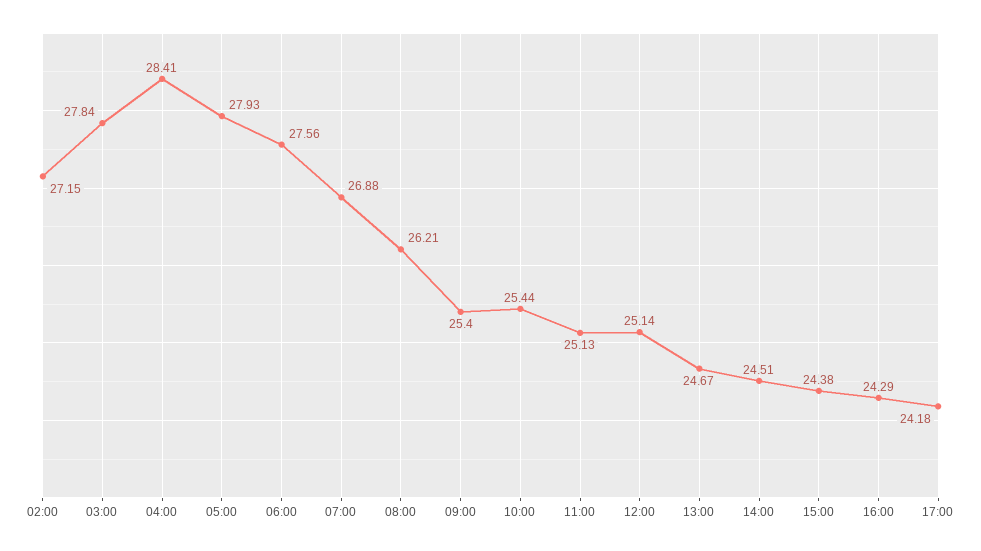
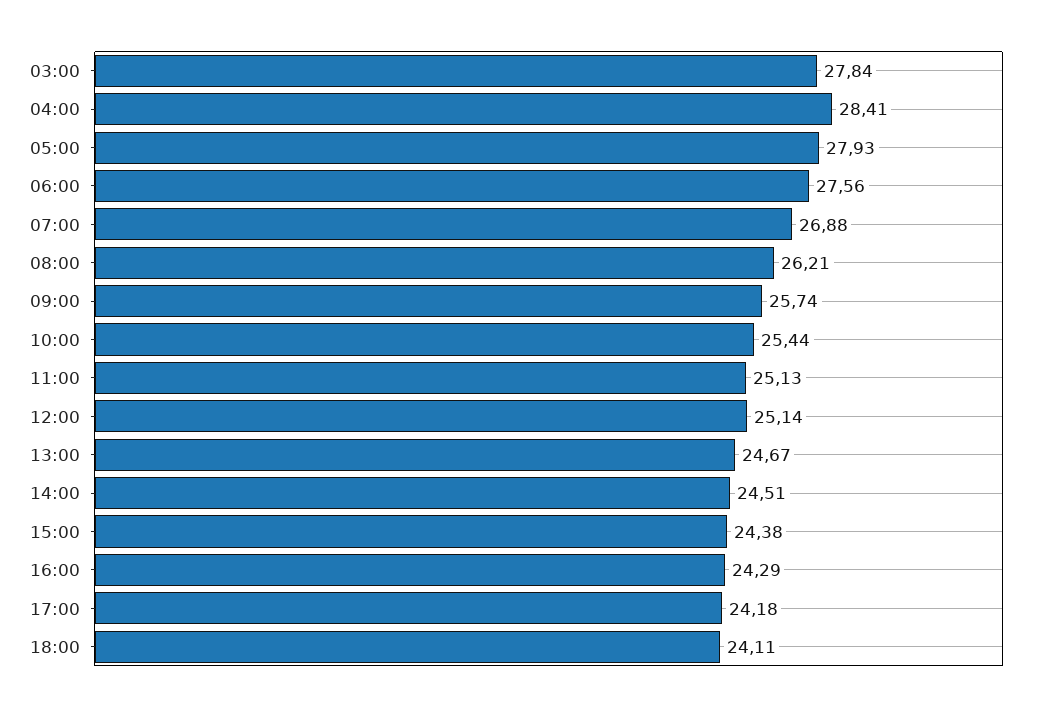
02:00: 27.15 -> none
09:00: 25.4 -> 25.74
18:00: none -> 24.11

